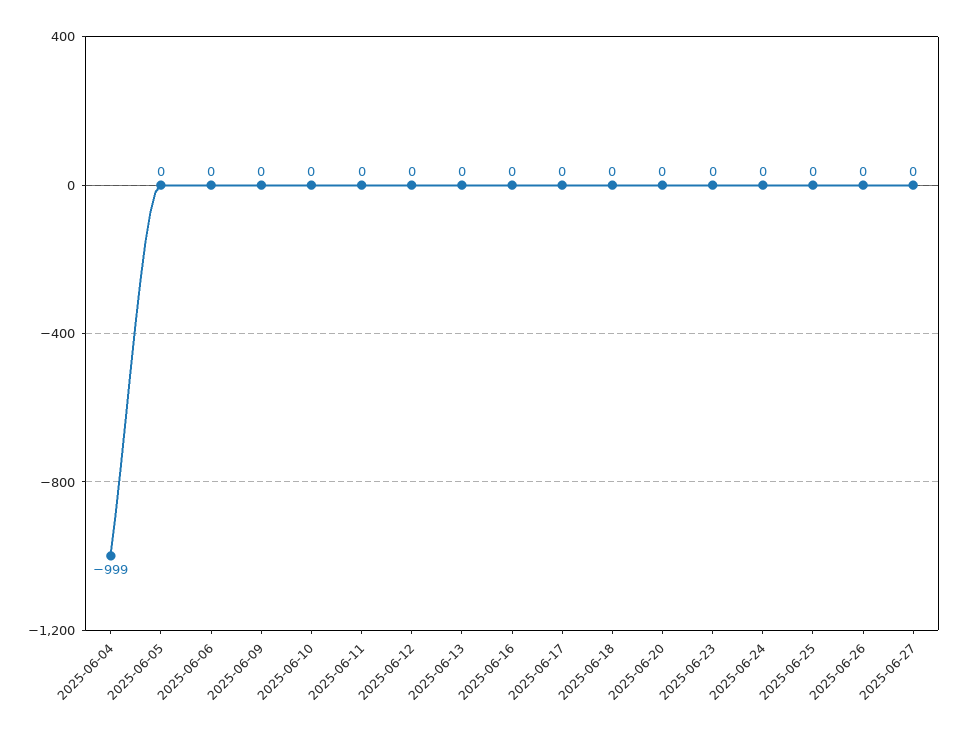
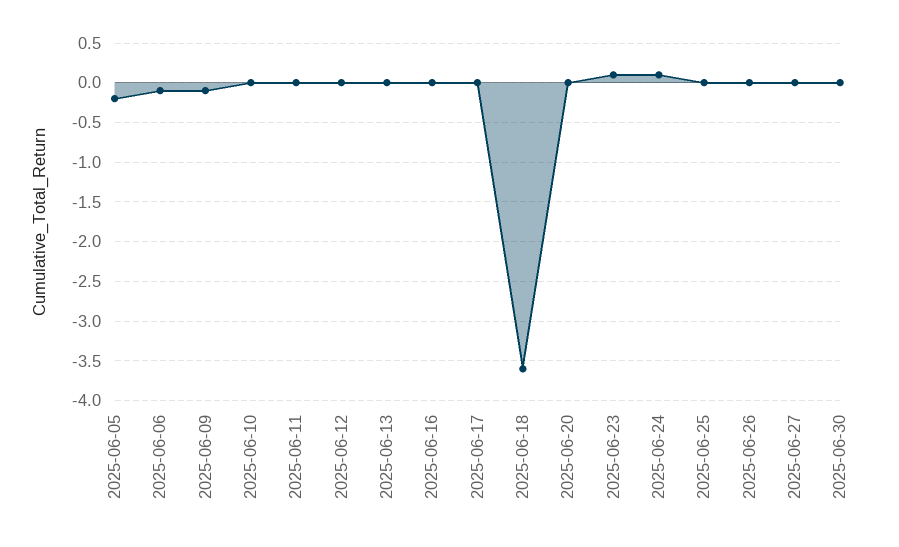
2025-06-04: -999 -> none
2025-06-18: 0 -> -3.6
2025-06-30: none -> 0

